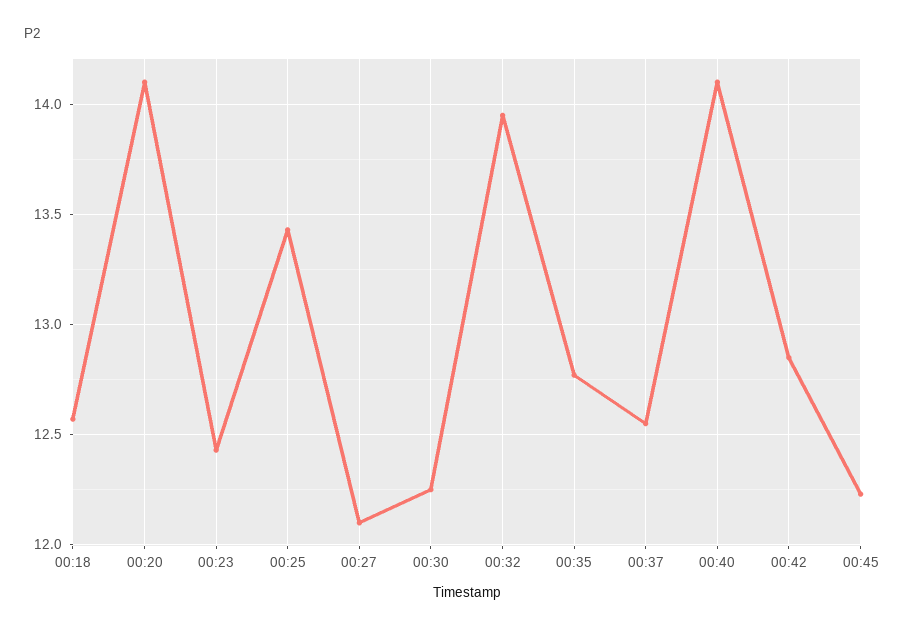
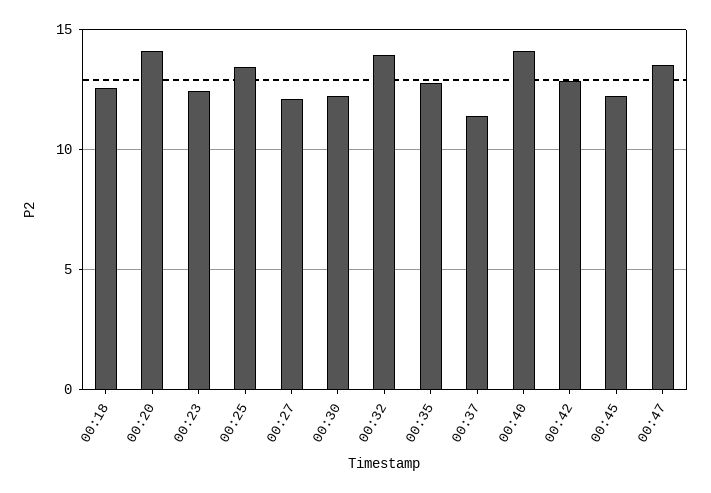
00:37: 12.55 -> 11.5
00:47: none -> 13.5

